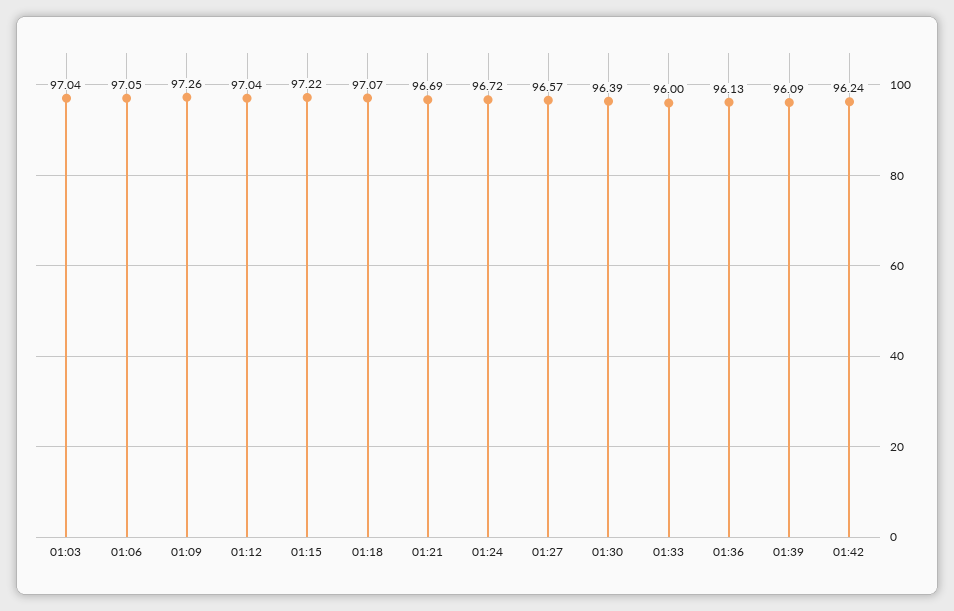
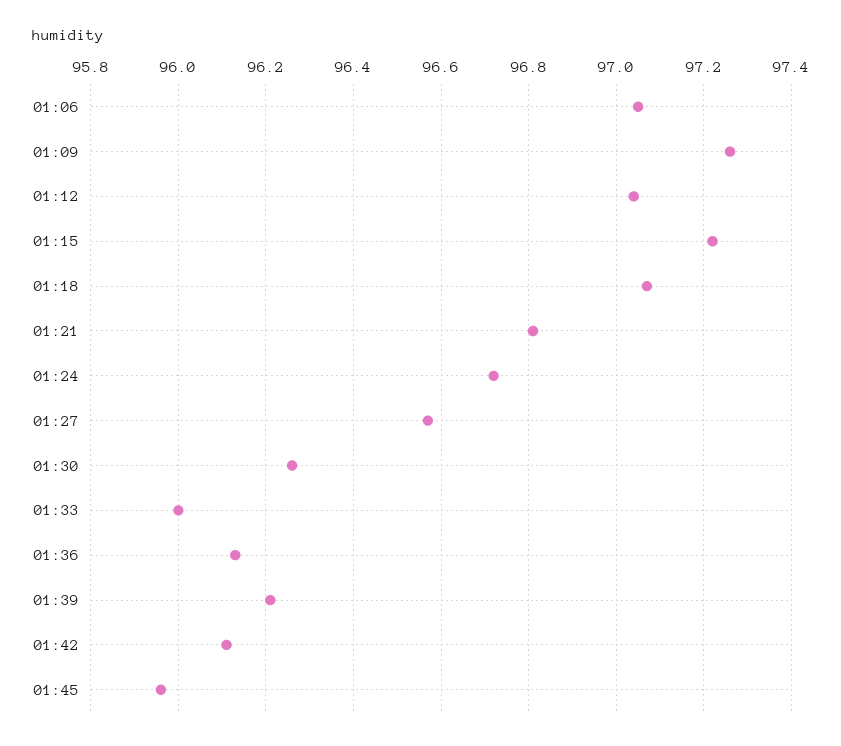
01:03: 97.04 -> none
01:21: 96.69 -> 96.8
01:30: 96.39 -> 96.25
01:39: 96.09 -> 96.2
01:42: 96.24 -> 96.1
01:45: none -> 95.95

